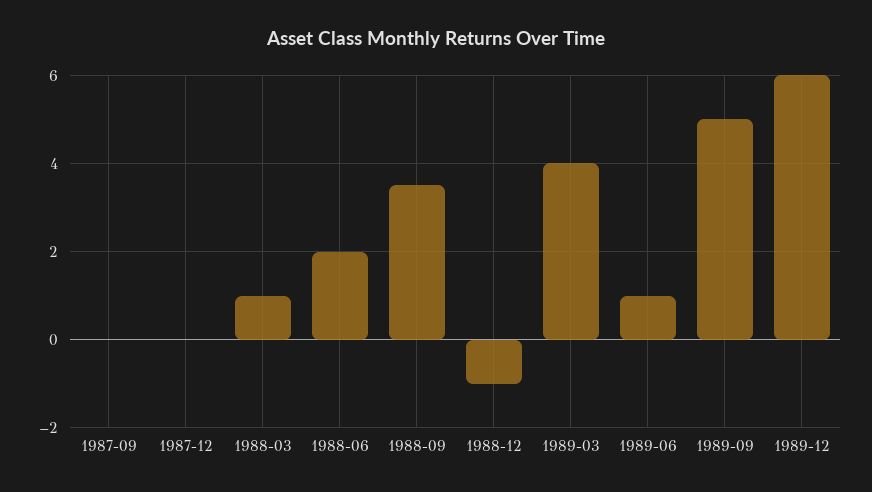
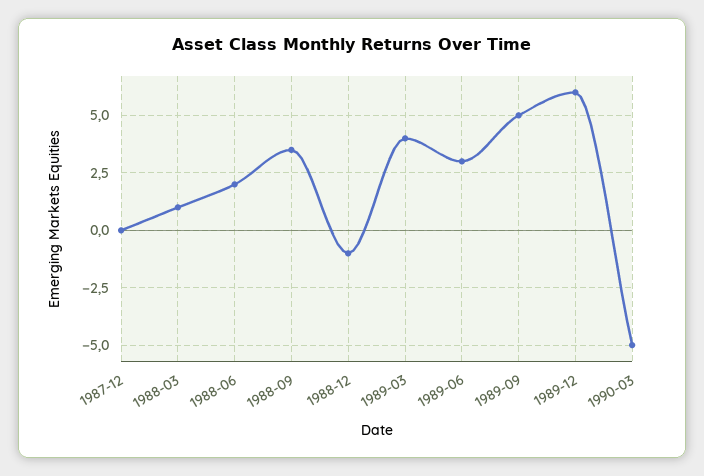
1987-09: 0 -> none
1989-06: 1 -> 3
1990-03: none -> -5

